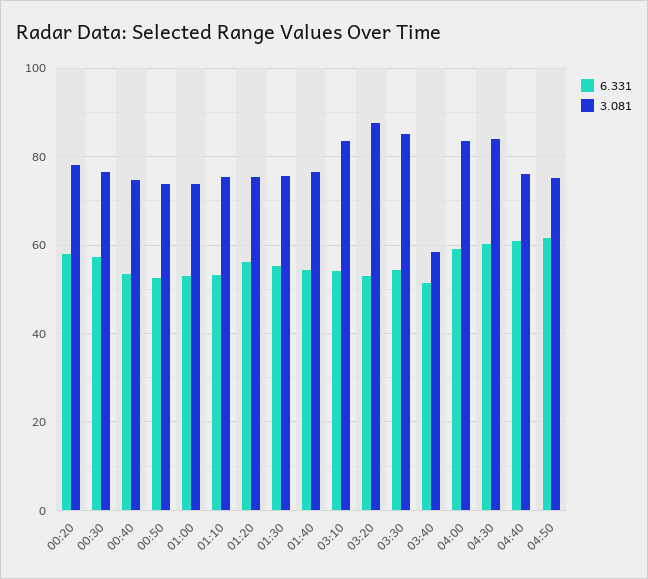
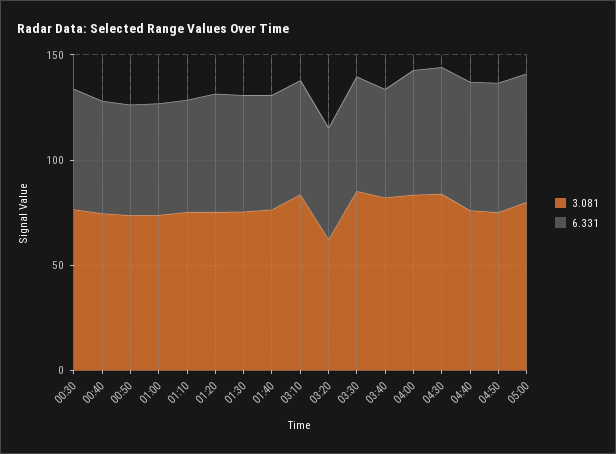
6.331, 00:20: 58 -> none
3.081, 00:20: 78 -> none
3.081, 03:20: 88 -> 60
3.081, 03:40: 58 -> 80
3.081, 05:00: none -> 80
6.331, 05:00: none -> 60

